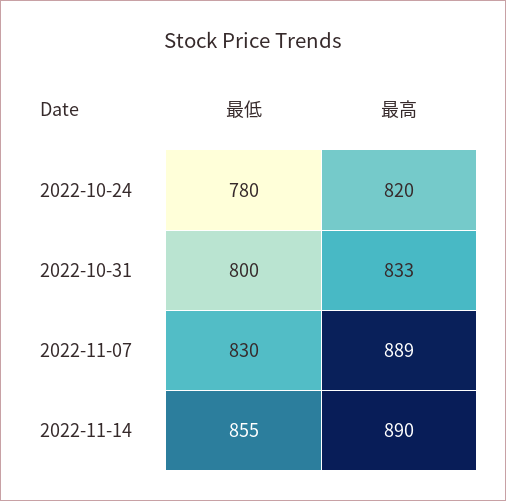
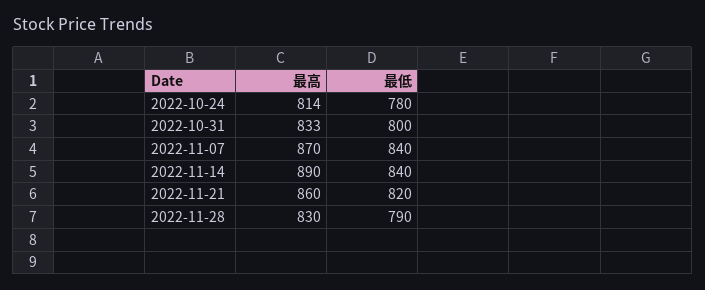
最高, 2022-10-24: 820 -> 814
最低, 2022-11-07: 830 -> 840
最高, 2022-11-07: 889 -> 870
最低, 2022-11-14: 855 -> 840
最高, 2022-11-21: none -> 860
最低, 2022-11-21: none -> 820
最高, 2022-11-28: none -> 830
最低, 2022-11-28: none -> 790

